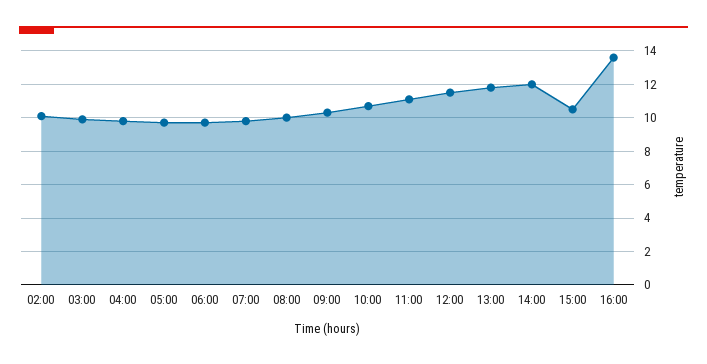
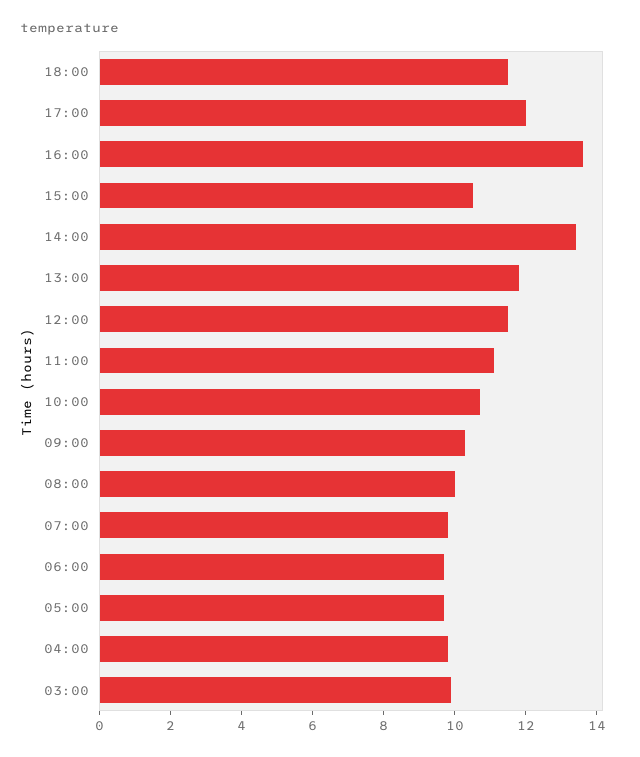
02:00: 10 -> none
14:00: 12 -> 13.5
18:00: none -> 11.5
17:00: none -> 12

